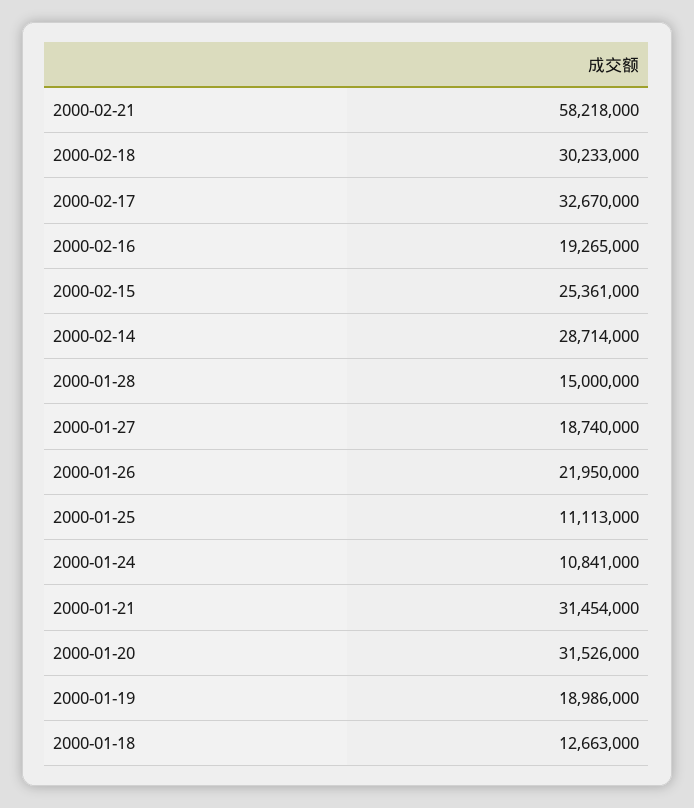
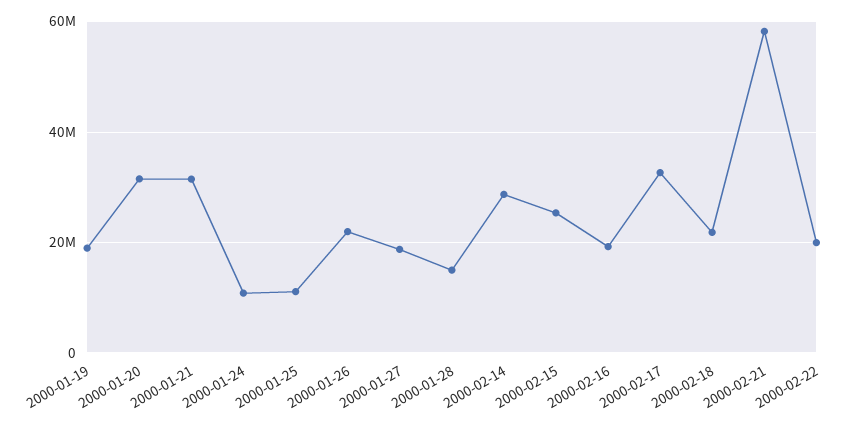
2000-02-18: 30233000 -> 22000000
2000-01-18: 12663000 -> none
2000-02-22: none -> 20000000

